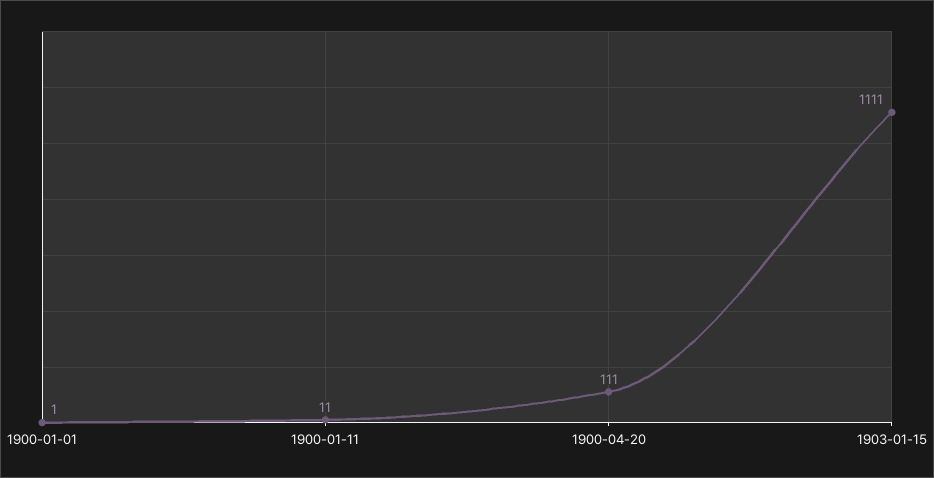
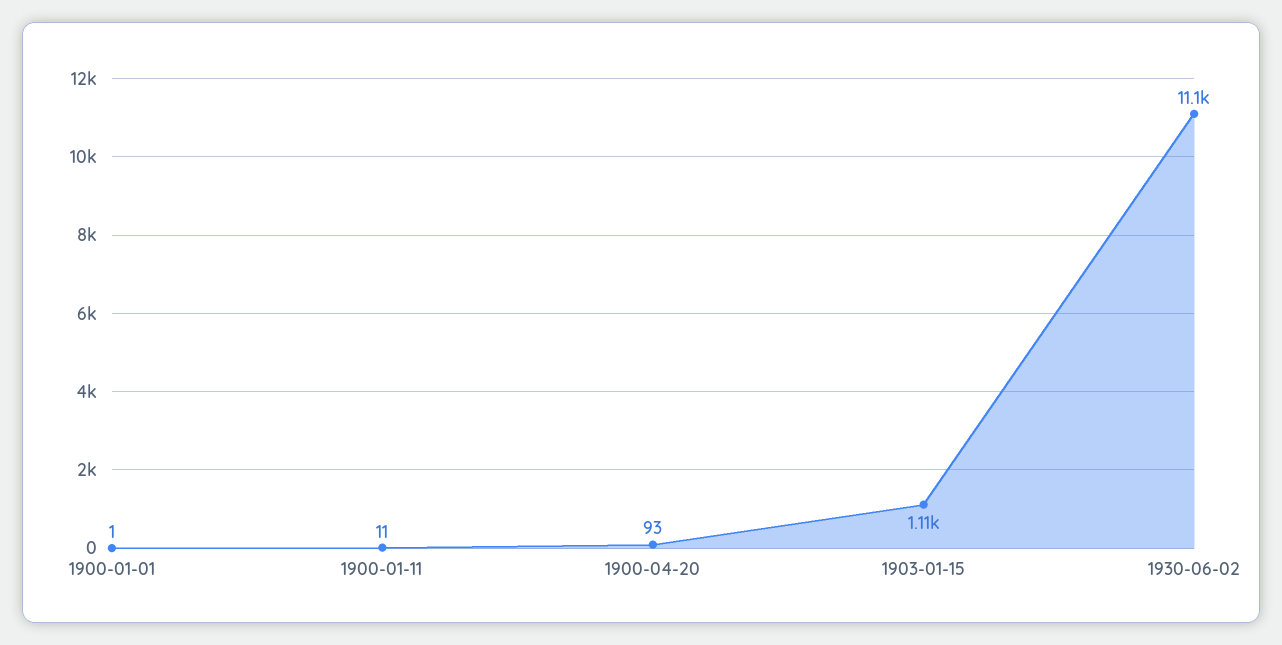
1900-04-20: 111 -> 93
1930-06-02: none -> 11100

